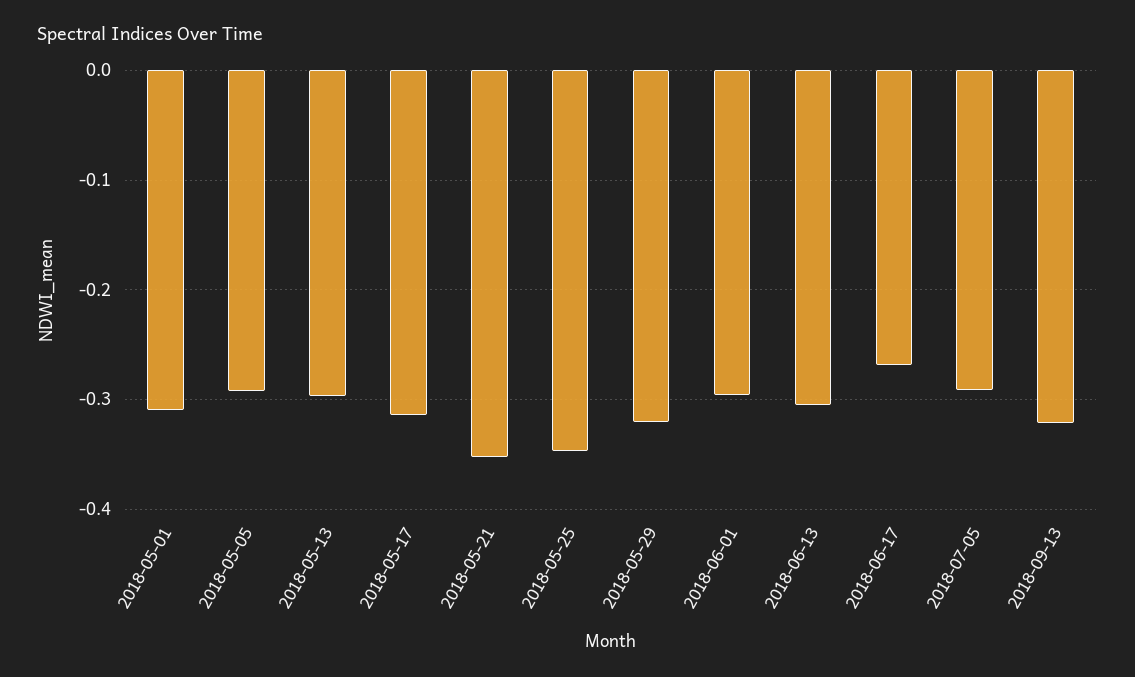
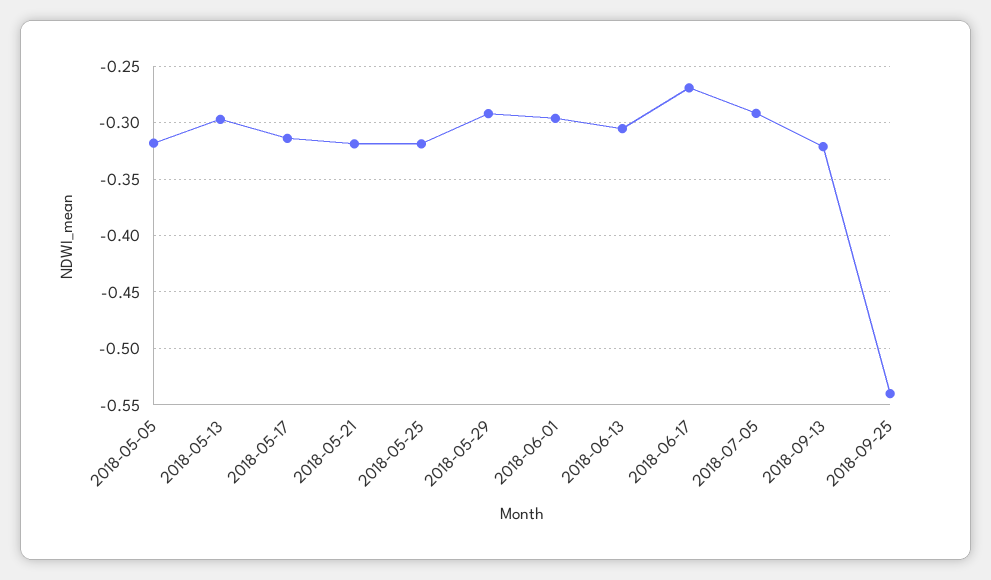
2018-05-01: -0.31 -> none
2018-05-05: -0.29 -> -0.32
2018-05-21: -0.35 -> -0.32
2018-05-25: -0.35 -> -0.32
2018-05-29: -0.32 -> -0.29
2018-09-25: none -> -0.54

